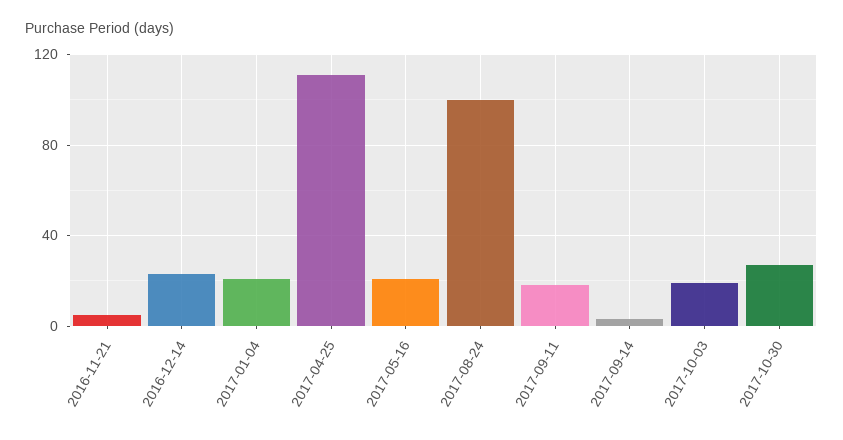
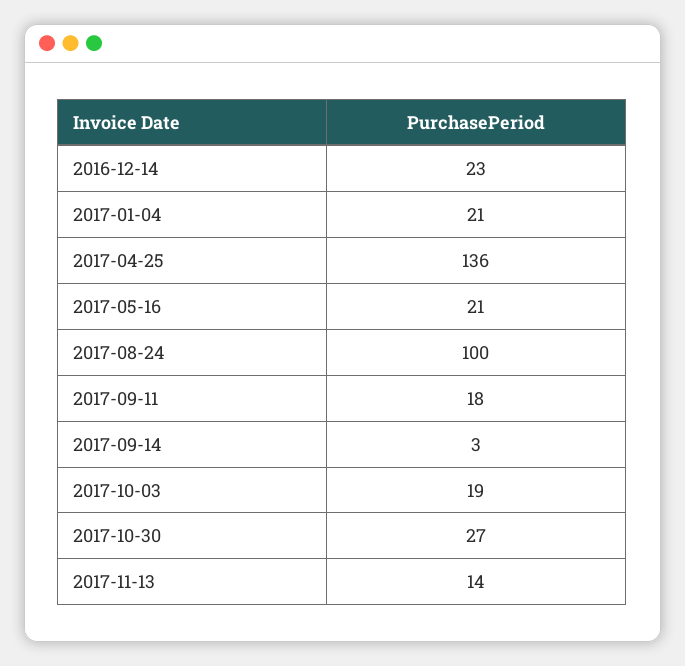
2016-11-21: 5 -> none
2017-04-25: 110 -> 136
2017-11-13: none -> 14

